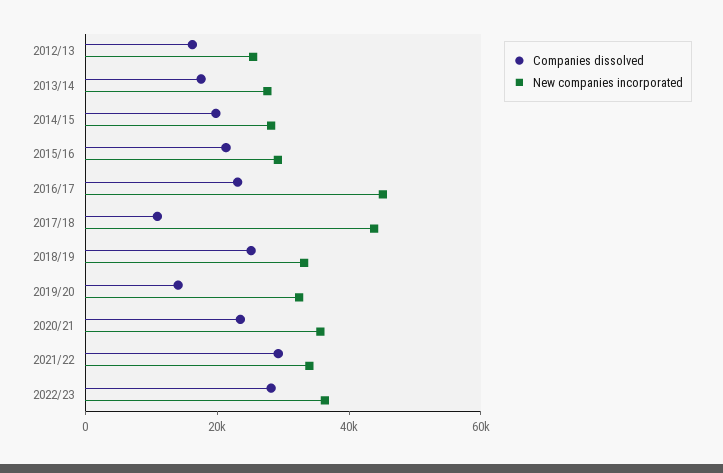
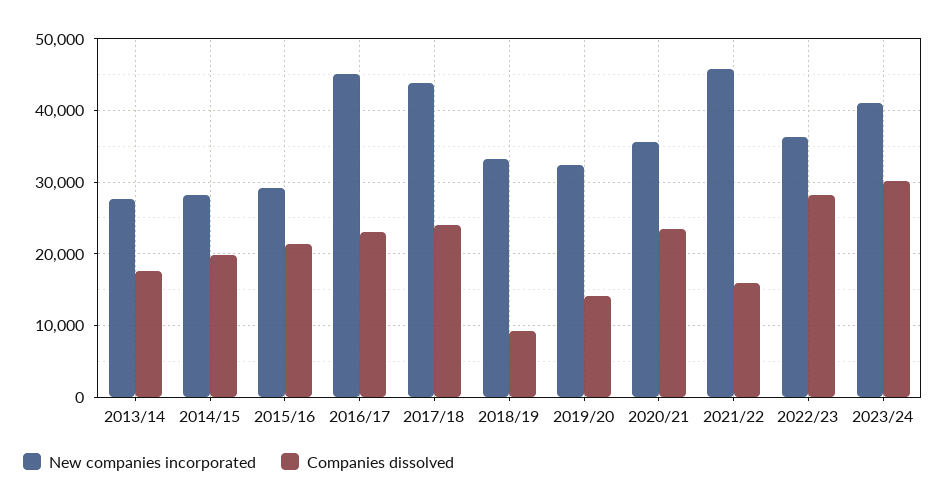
Companies dissolved, 2012/13: 15000 -> none
New companies incorporated, 2012/13: 25000 -> none
Companies dissolved, 2017/18: 10000 -> 24000
Companies dissolved, 2018/19: 25000 -> 9000
Companies dissolved, 2021/22: 30000 -> 16000
New companies incorporated, 2021/22: 35000 -> 46000
New companies incorporated, 2023/24: none -> 41000
Companies dissolved, 2023/24: none -> 30000

